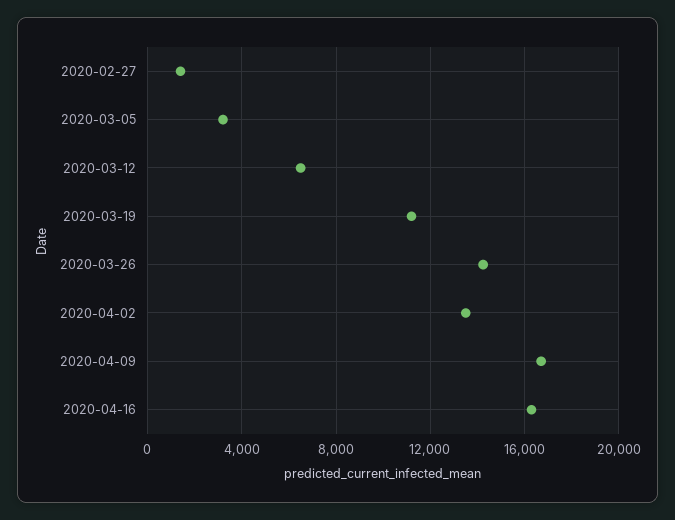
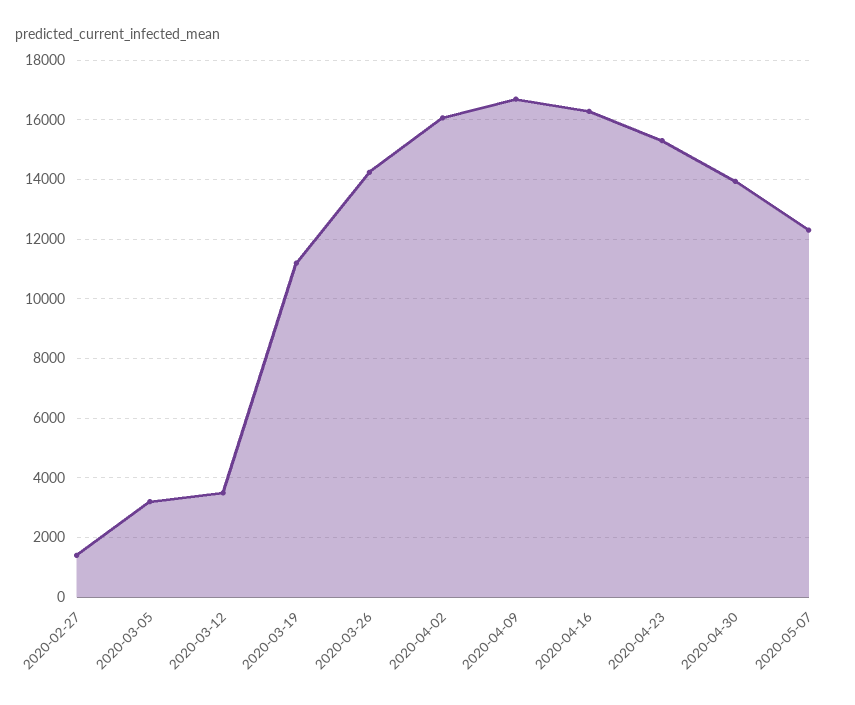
2020-03-12: 6500 -> 3500
2020-04-02: 13500 -> 16000
2020-04-23: none -> 15250
2020-04-30: none -> 14000
2020-05-07: none -> 12250

